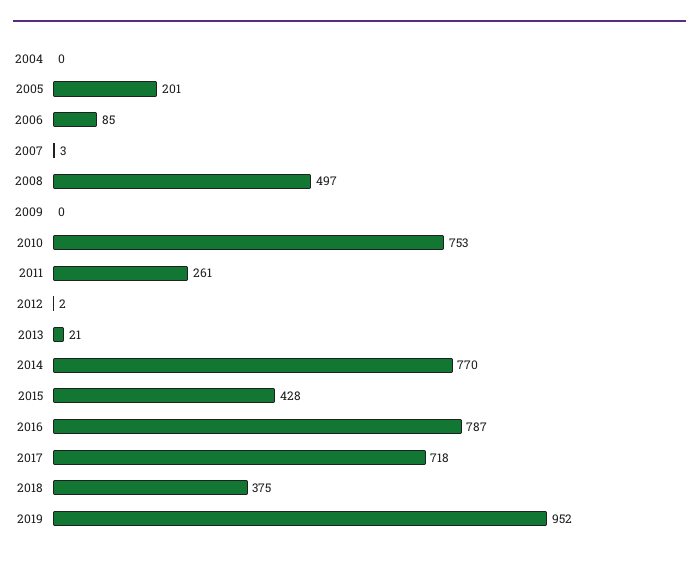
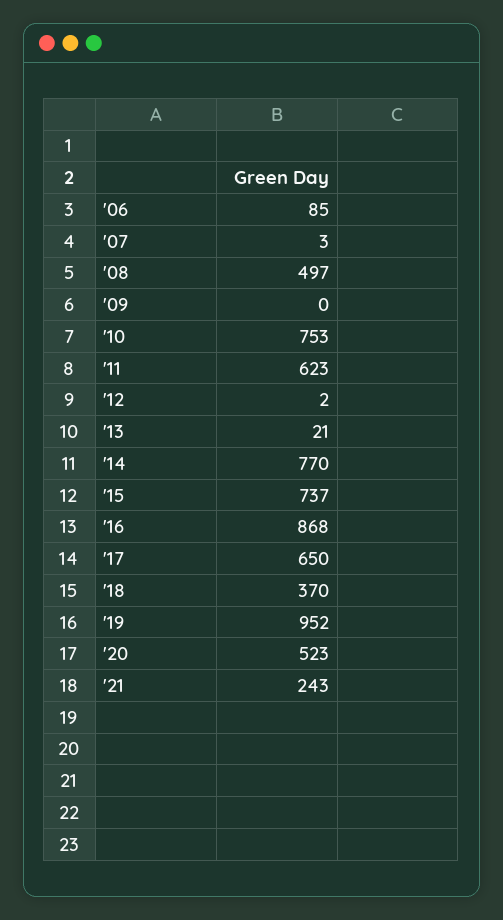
2004: 0 -> none
2005: 201 -> none
2011: 261 -> 623
2015: 428 -> 737
2016: 787 -> 868
2017: 718 -> 650
2018: 375 -> 370
'20: none -> 523
'21: none -> 243

